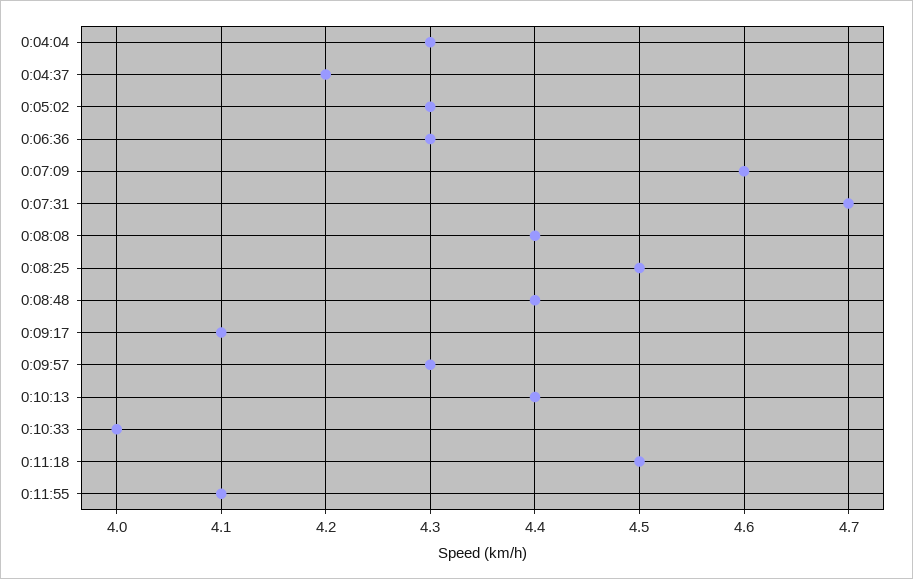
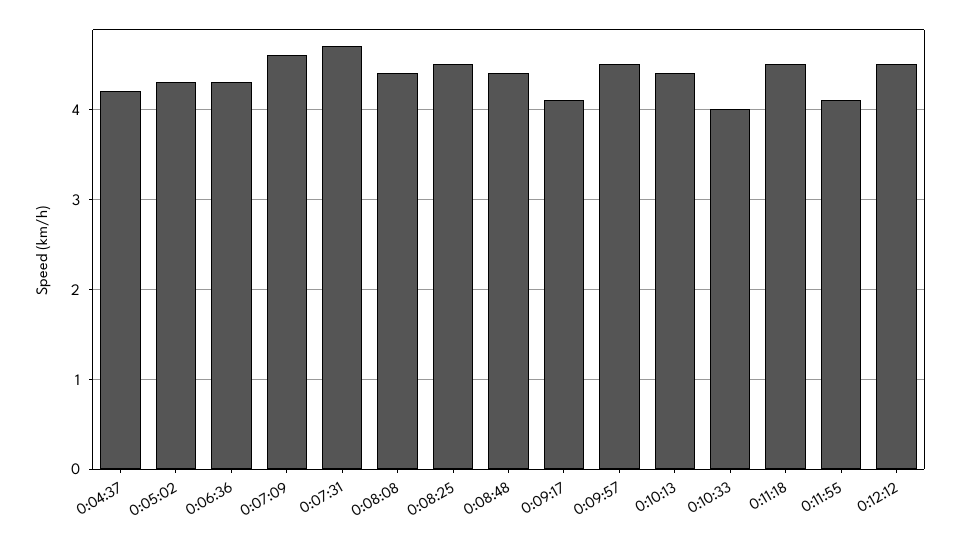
0:04:04: 4.3 -> none
0:09:57: 4.3 -> 4.5
0:12:12: none -> 4.5

